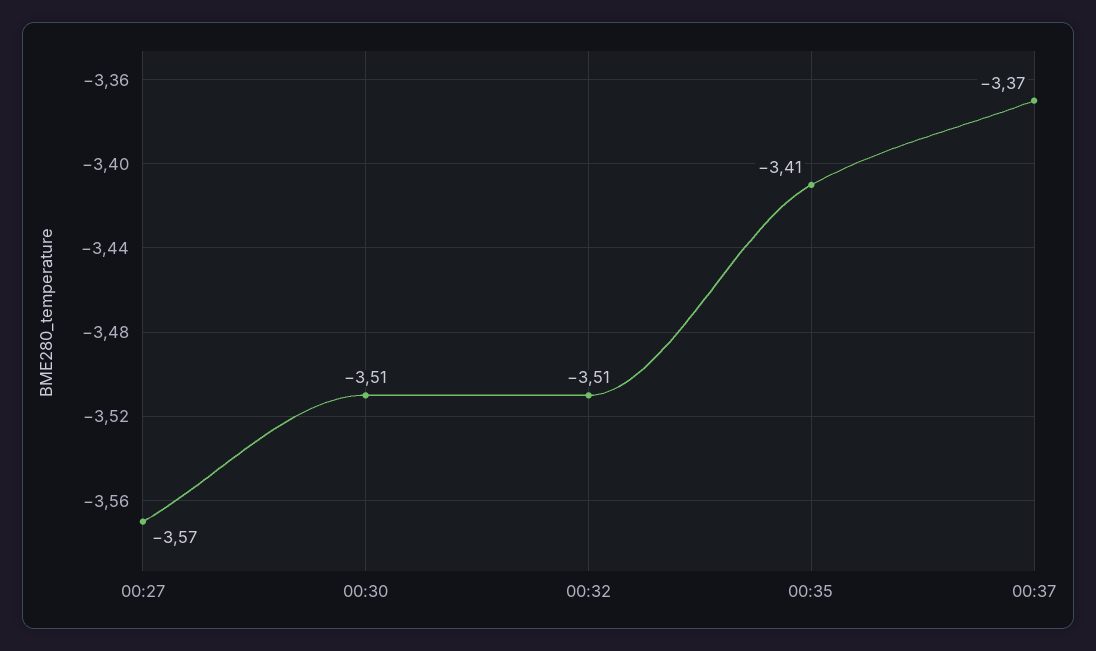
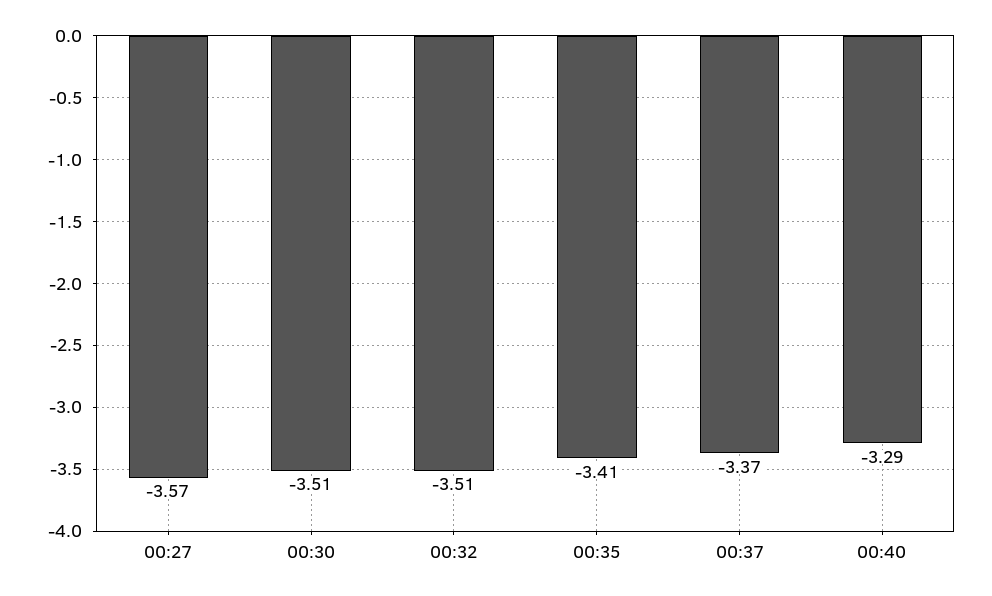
00:40: none -> -3.29

